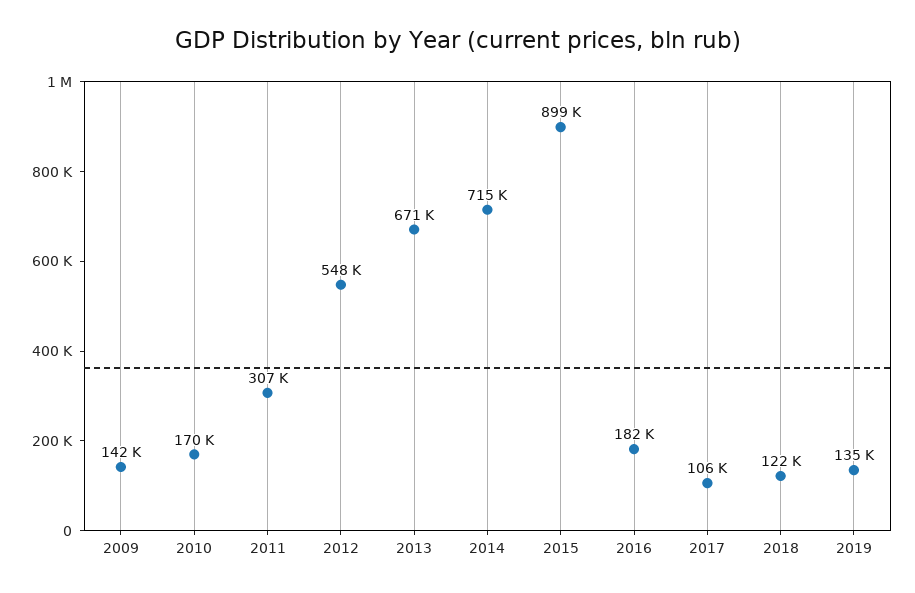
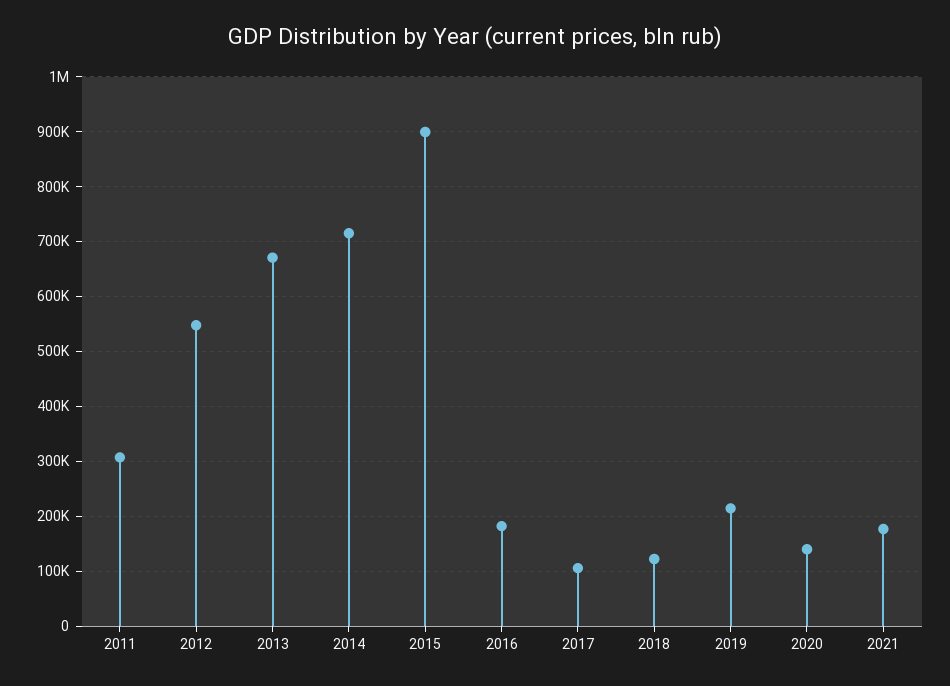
2009: 142000 -> none
2010: 170000 -> none
2019: 135000 -> 220000
2020: none -> 140000
2021: none -> 180000

